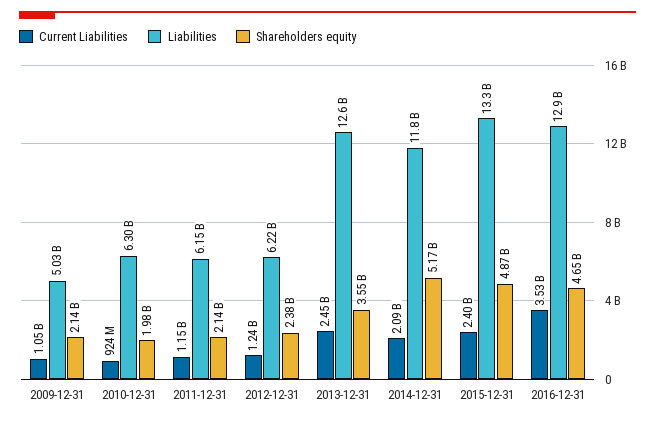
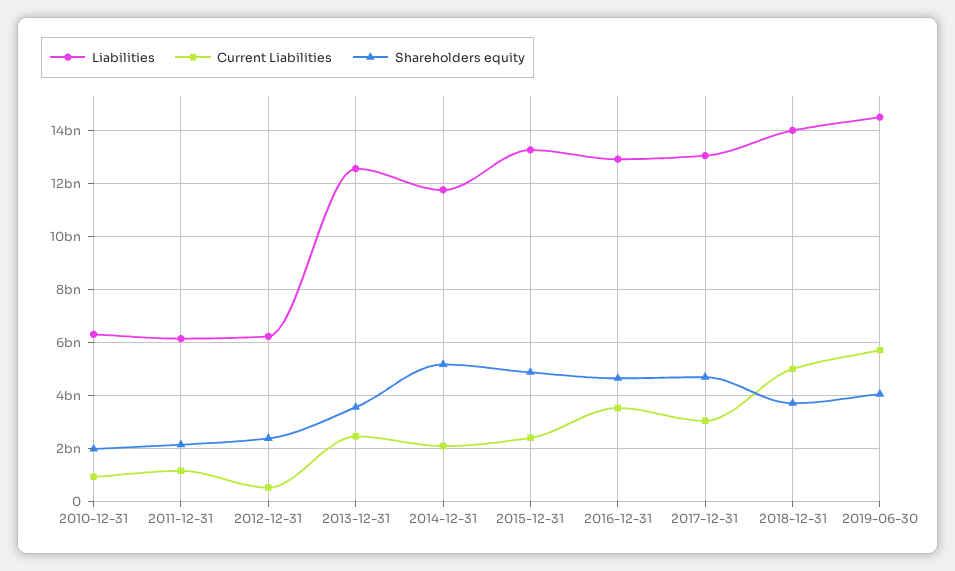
Current Liabilities, 2009-12-31: 1050000000 -> none
Liabilities, 2009-12-31: 5030000000 -> none
Shareholders equity, 2009-12-31: 2140000000 -> none
Current Liabilities, 2012-12-31: 1240000000 -> 500000000
Liabilities, 2017-12-31: none -> 13000000000
Current Liabilities, 2017-12-31: none -> 3000000000
Shareholders equity, 2017-12-31: none -> 4750000000
Liabilities, 2018-12-31: none -> 14000000000
Current Liabilities, 2018-12-31: none -> 5000000000
Shareholders equity, 2018-12-31: none -> 3750000000
Liabilities, 2019-06-30: none -> 14500000000
Current Liabilities, 2019-06-30: none -> 5750000000
Shareholders equity, 2019-06-30: none -> 4000000000

